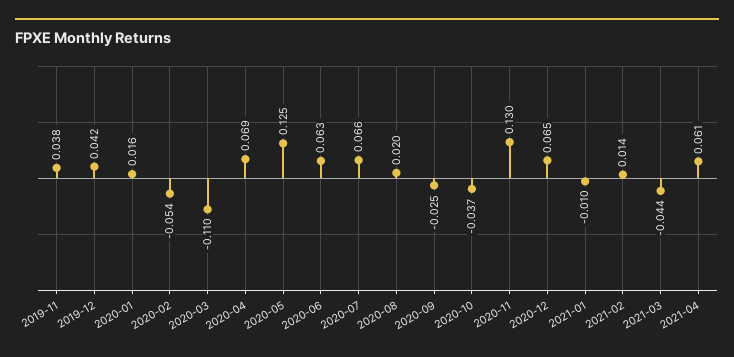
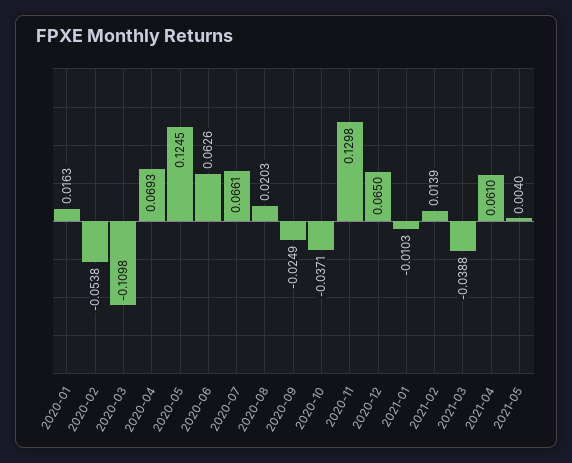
2019-11: 0.038 -> none
2019-12: 0.042 -> none
2021-03: -0.044 -> -0.0388
2021-05: none -> 0.004

